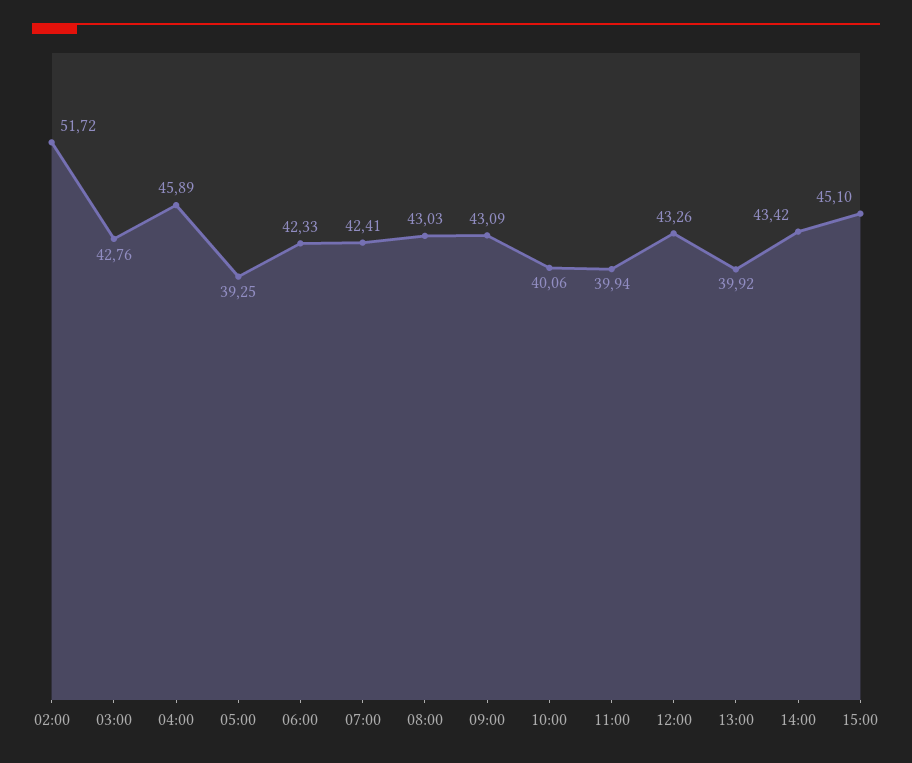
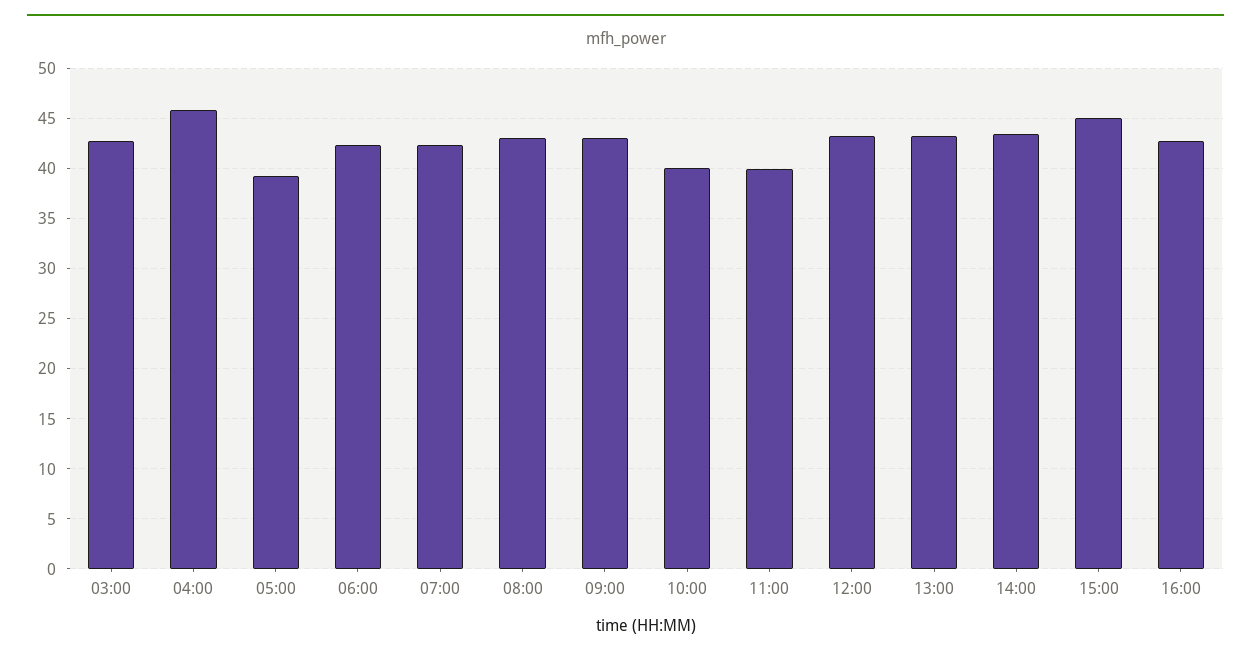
02:00: 51.72 -> none
13:00: 39.92 -> 43
16:00: none -> 43

